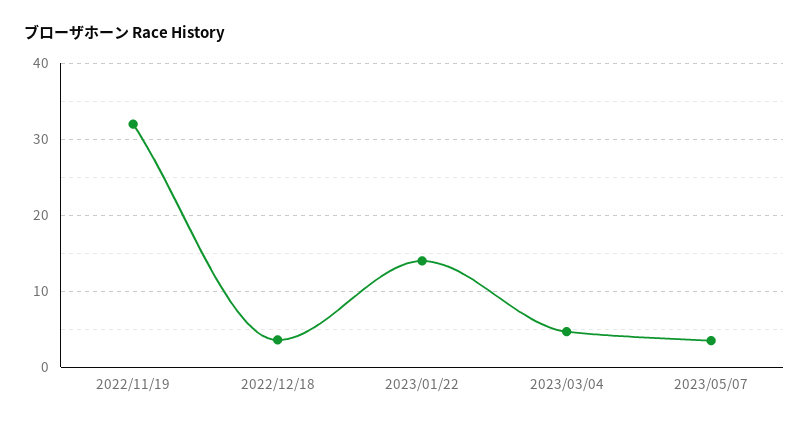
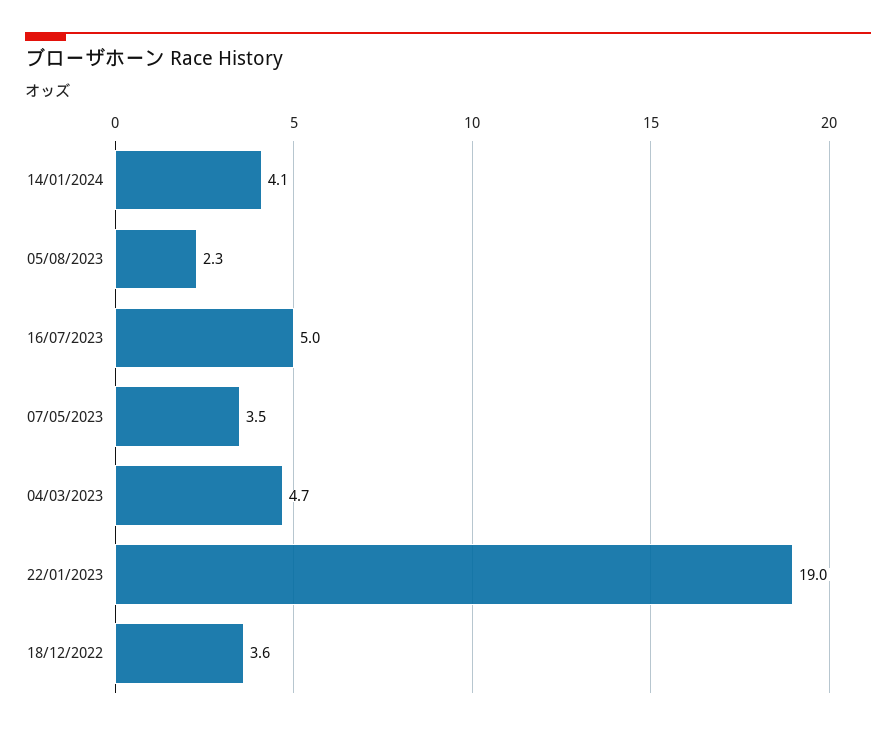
2022/11/19: 32 -> none
2023/01/22: 14 -> 19
14/01/2024: none -> 4.1
05/08/2023: none -> 2.3
16/07/2023: none -> 5

